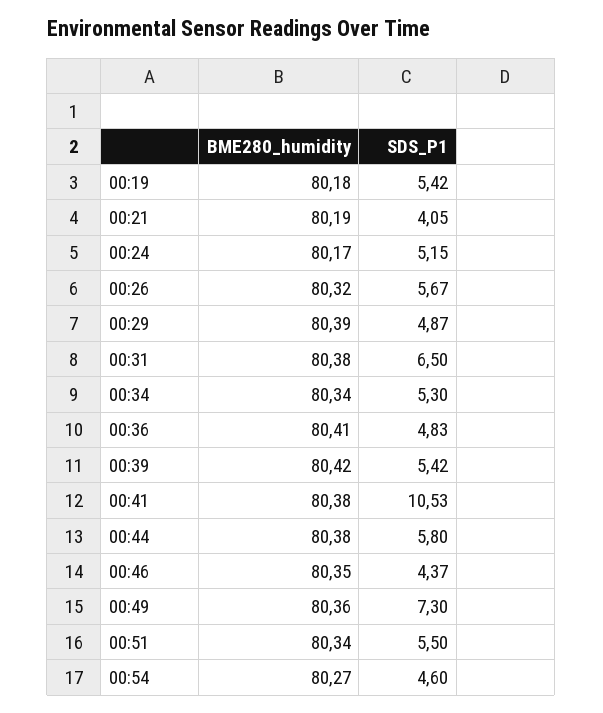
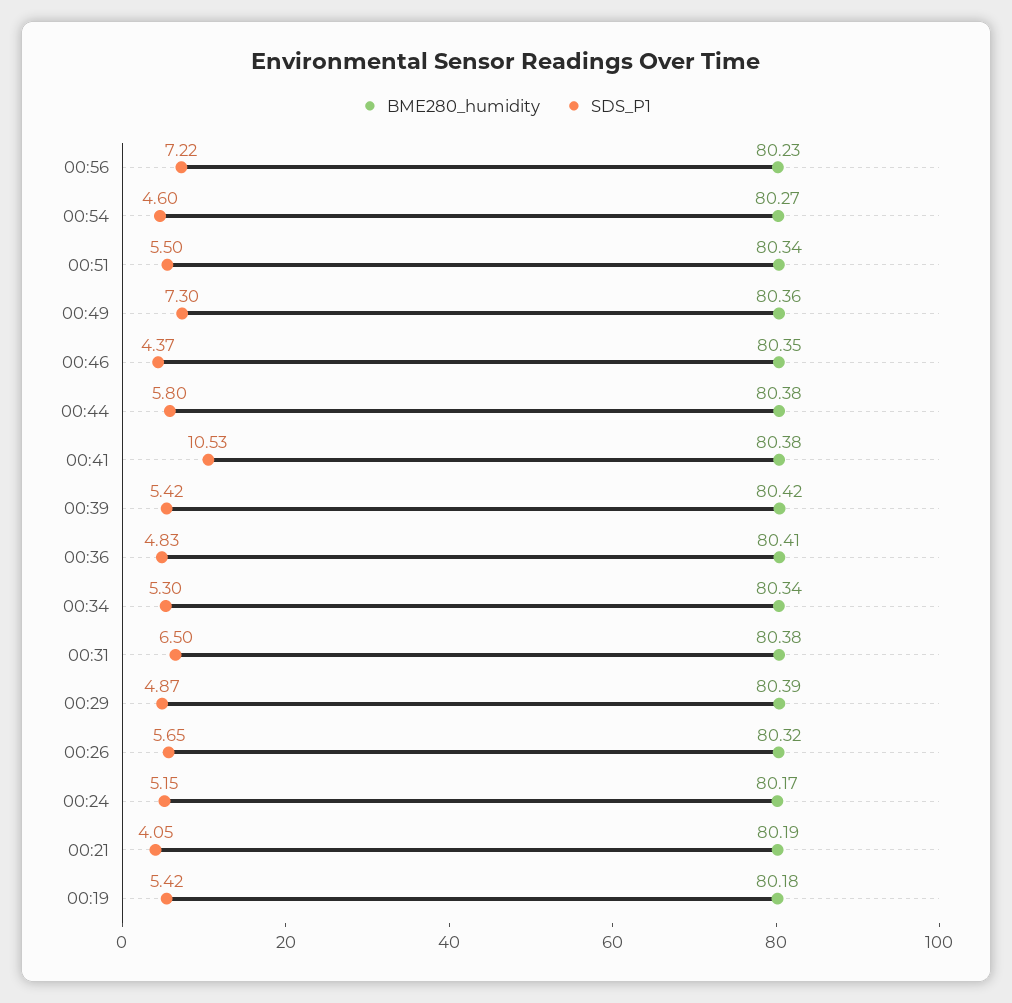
SDS_P1, 00:26: 5.67 -> 5.65
BME280_humidity, 00:56: none -> 80.23
SDS_P1, 00:56: none -> 7.22

